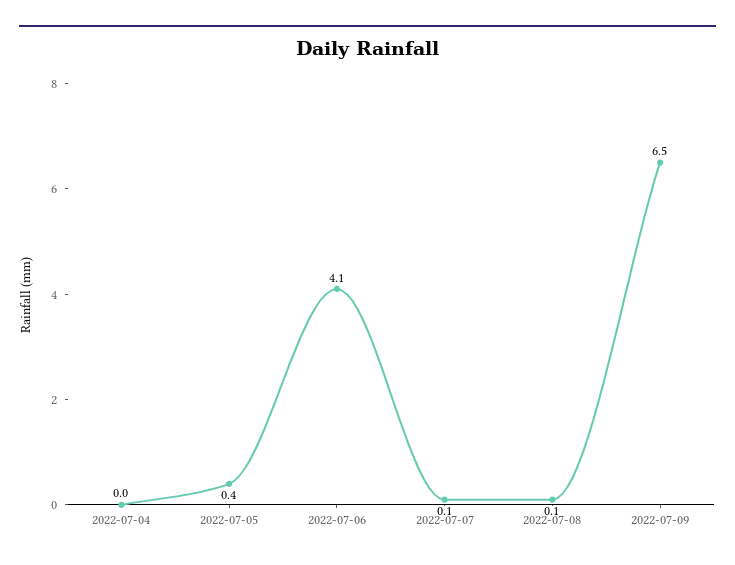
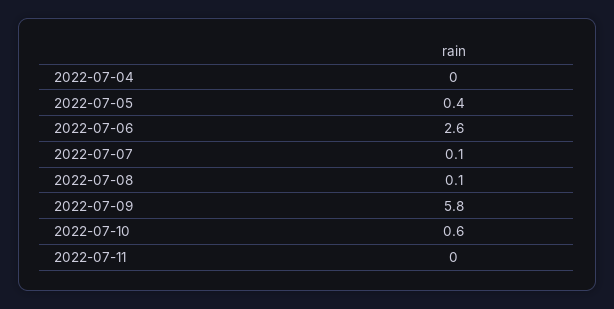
2022-07-06: 4.1 -> 2.6
2022-07-09: 6.5 -> 5.8
2022-07-10: none -> 0.6
2022-07-11: none -> 0

